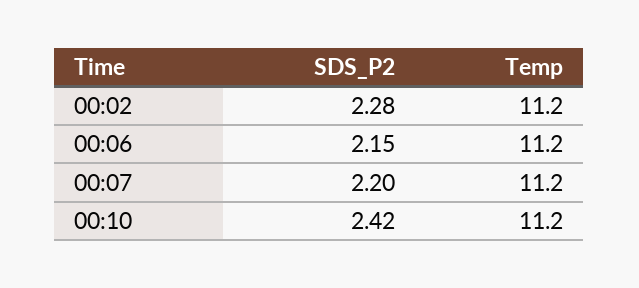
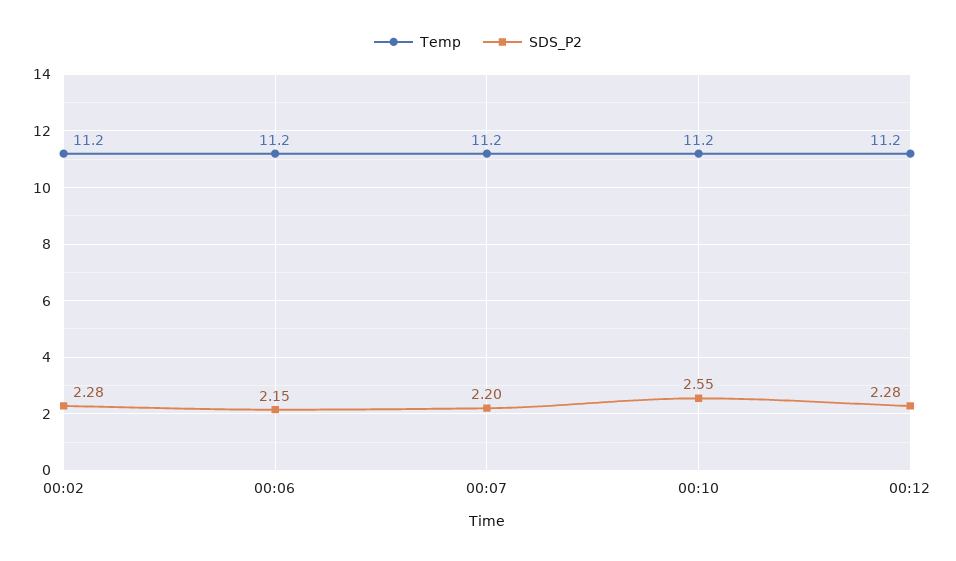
SDS_P2, 00:10: 2.42 -> 2.55
Temp, 00:12: none -> 11.2
SDS_P2, 00:12: none -> 2.28

